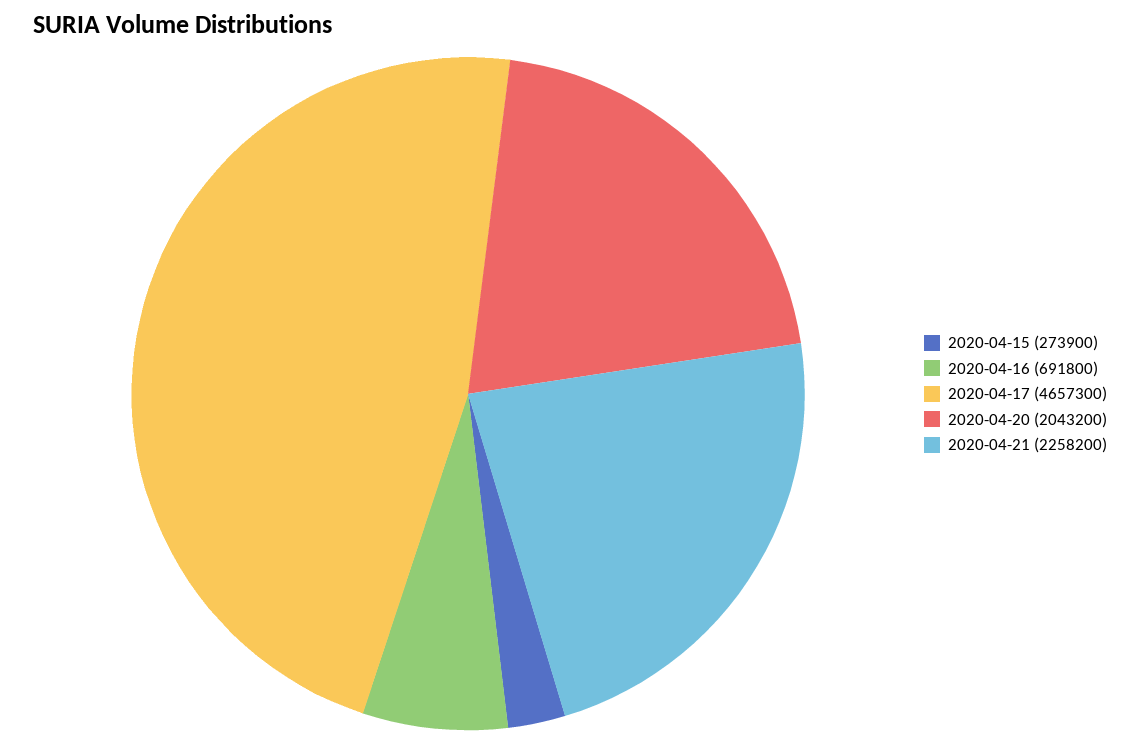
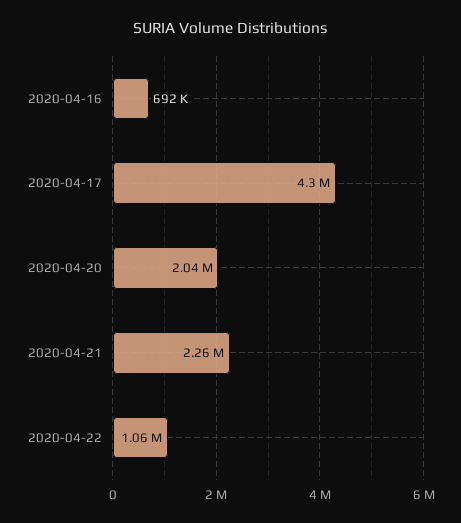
2020-04-15: 273900 -> none
2020-04-17: 4657300 -> 4300000
2020-04-22: none -> 1060000

